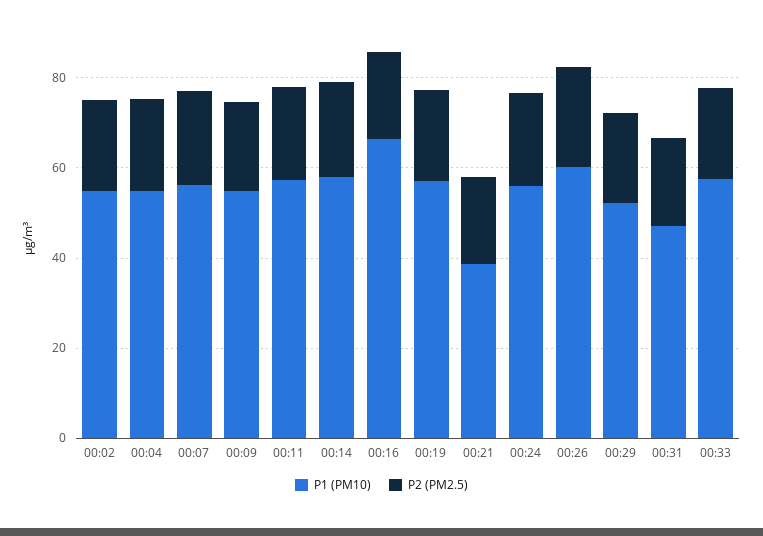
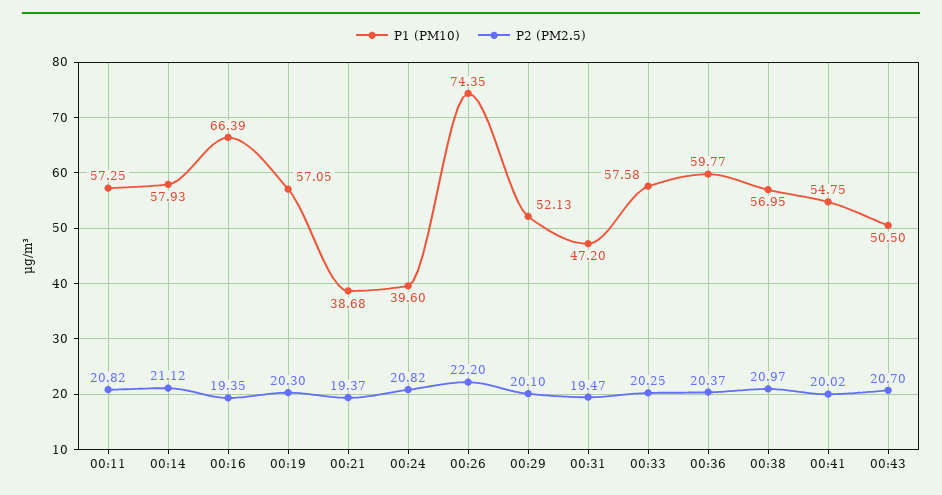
P1 (PM10), 00:02: 55 -> none
P2 (PM2.5), 00:02: 20 -> none
P1 (PM10), 00:04: 55 -> none
P2 (PM2.5), 00:04: 20 -> none
P1 (PM10), 00:07: 55 -> none
P2 (PM2.5), 00:07: 20 -> none
P1 (PM10), 00:09: 55 -> none
P2 (PM2.5), 00:09: 20 -> none
P1 (PM10), 00:24: 55 -> 39.6
P1 (PM10), 00:26: 60 -> 74.35
P1 (PM10), 00:36: none -> 59.77
P2 (PM2.5), 00:36: none -> 20.37
P1 (PM10), 00:38: none -> 56.95
P2 (PM2.5), 00:38: none -> 20.97
P1 (PM10), 00:41: none -> 54.75
P2 (PM2.5), 00:41: none -> 20.02
P1 (PM10), 00:43: none -> 50.5
P2 (PM2.5), 00:43: none -> 20.7

